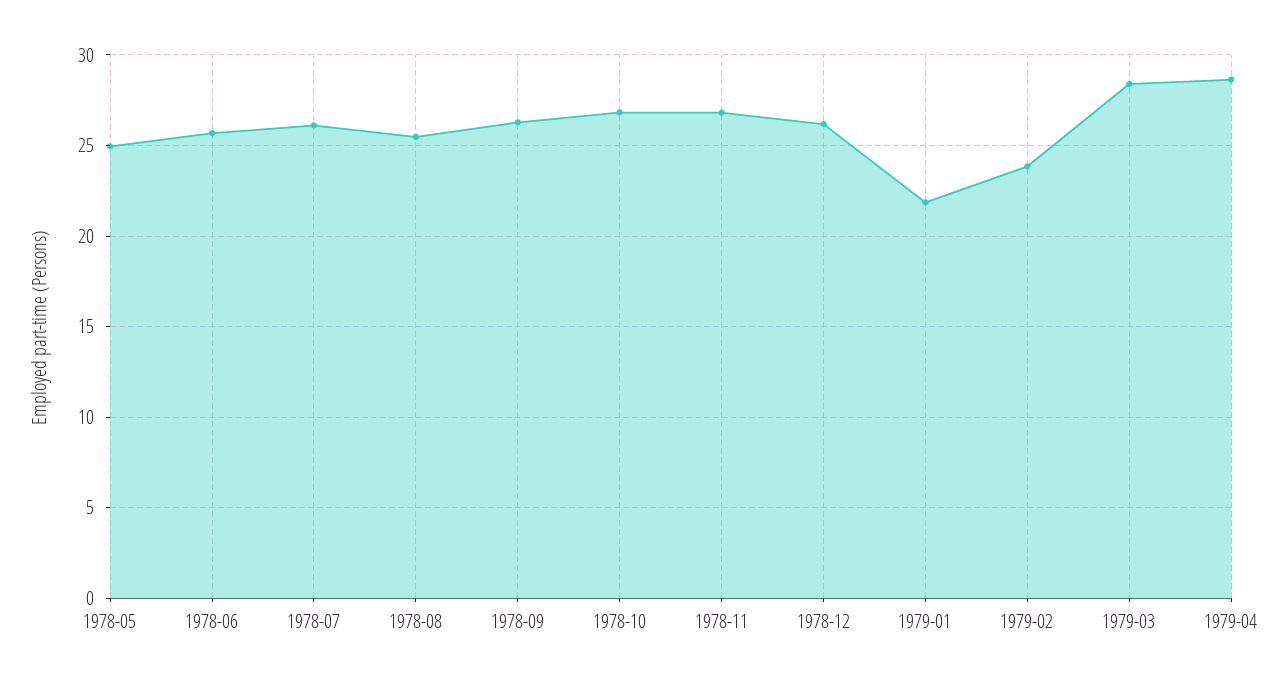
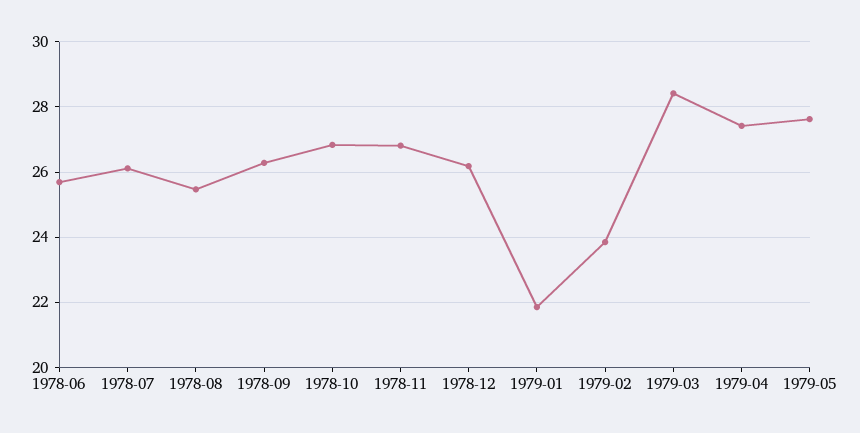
1978-05: 25 -> none
1979-04: 28.5 -> 27.4
1979-05: none -> 27.6

